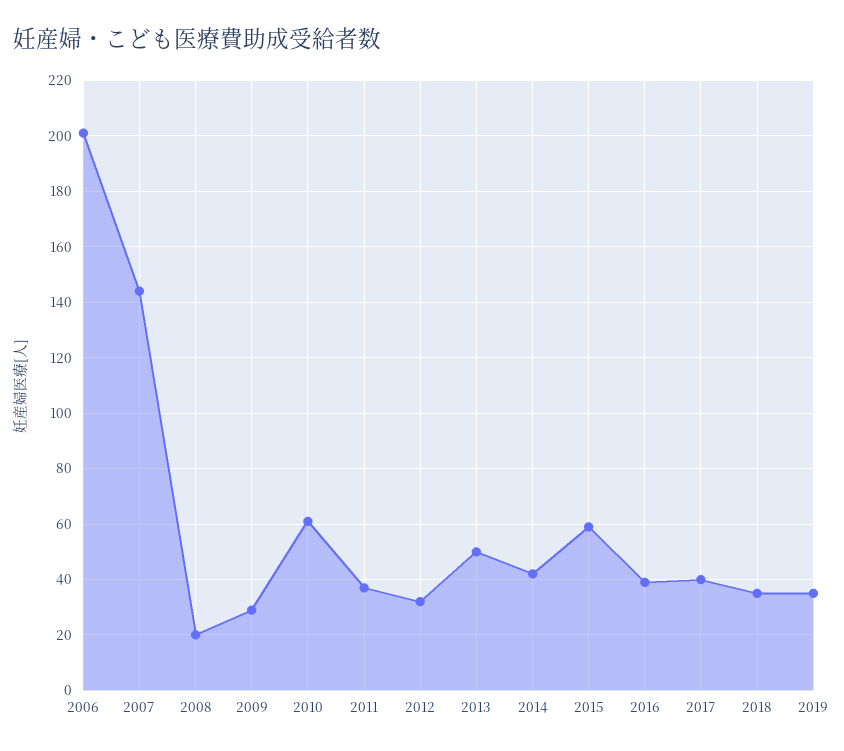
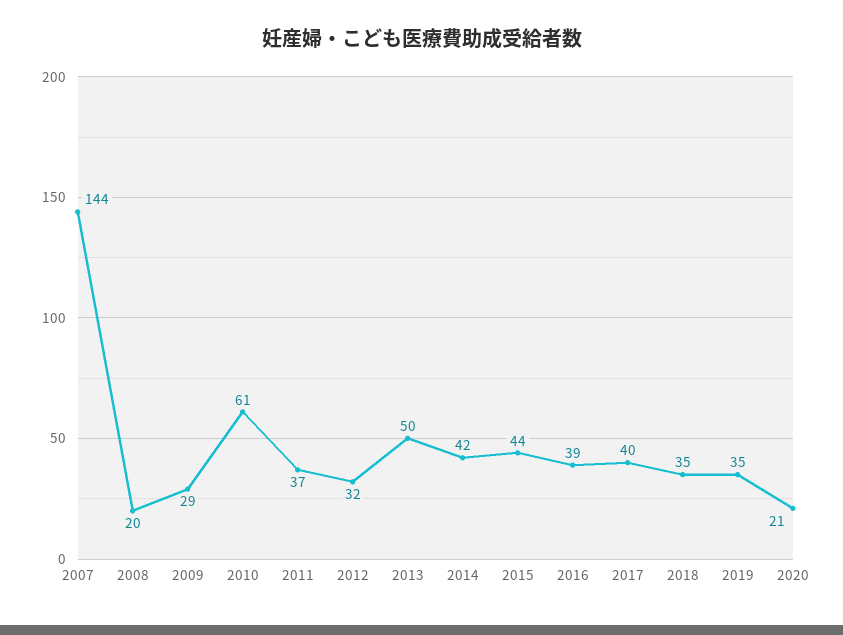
2006: 200 -> none
2015: 60 -> 44
2020: none -> 21

